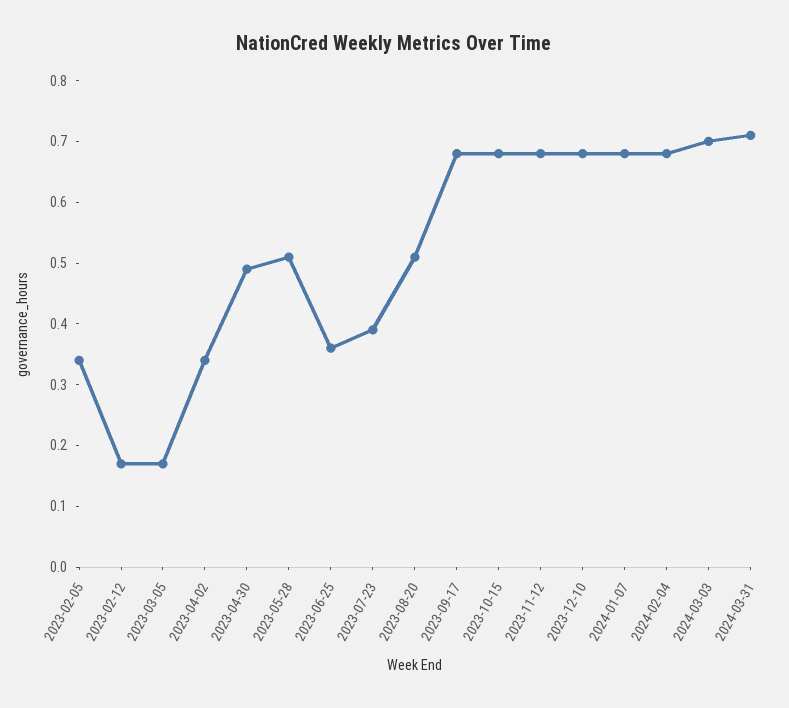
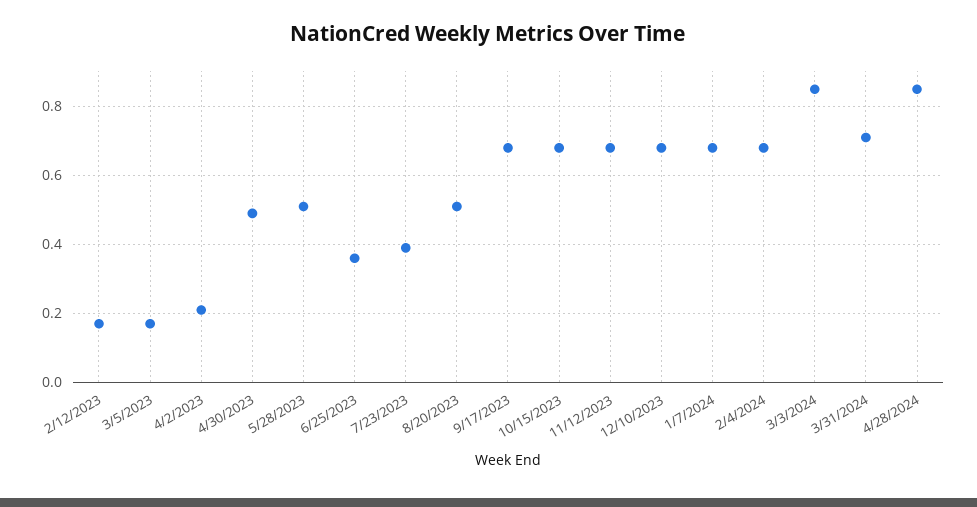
2023-02-05: 0.35 -> none
2023-04-02: 0.35 -> 0.2
2024-03-03: 0.7 -> 0.85
4/28/2024: none -> 0.85

